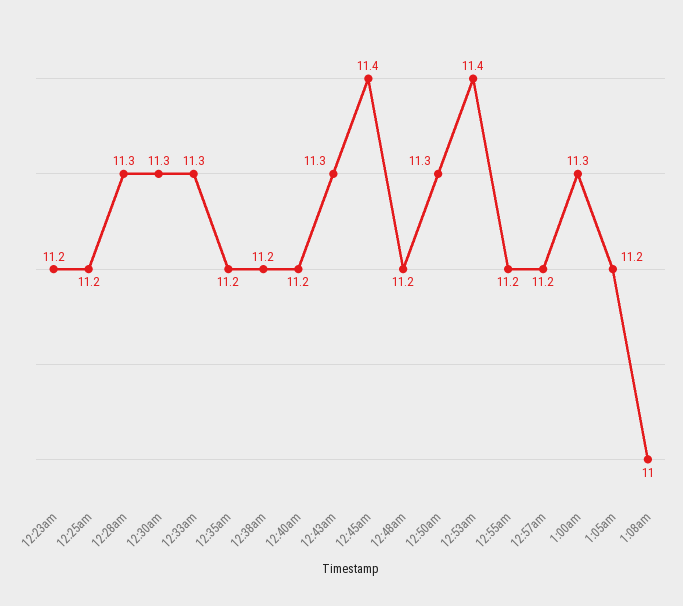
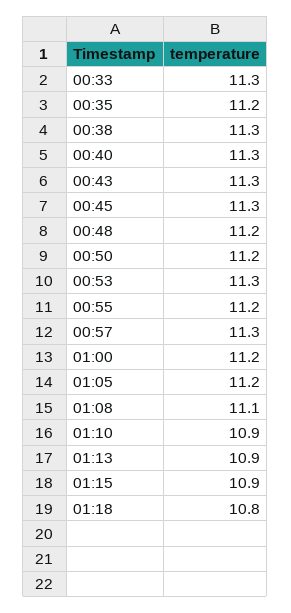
12:23am: 11.2 -> none
12:25am: 11.2 -> none
12:28am: 11.3 -> none
12:30am: 11.3 -> none
12:38am: 11.2 -> 11.3
12:40am: 11.2 -> 11.3
12:45am: 11.4 -> 11.3
12:50am: 11.3 -> 11.2
12:53am: 11.4 -> 11.3
12:57am: 11.2 -> 11.3
1:00am: 11.3 -> 11.2
1:08am: 11 -> 11.1
01:10: none -> 10.9
01:13: none -> 10.9
01:15: none -> 10.9
01:18: none -> 10.8

